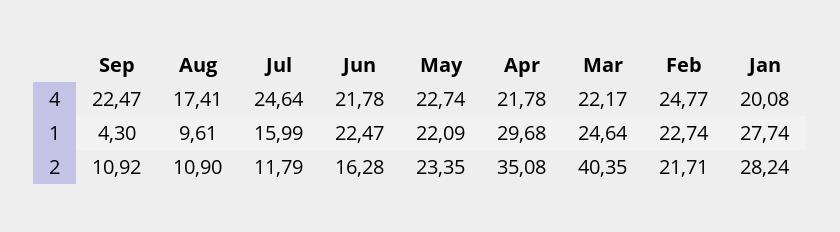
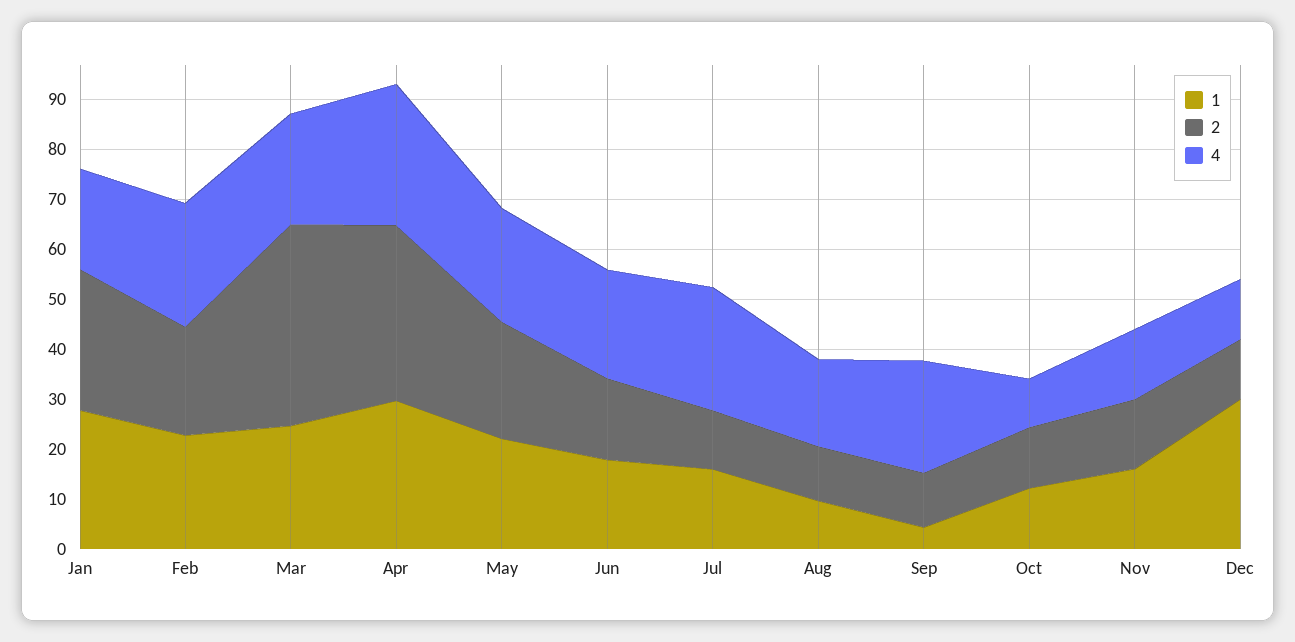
4, Apr: 21.78 -> 28
1, Jun: 22.47 -> 18
1, Oct: none -> 12
2, Oct: none -> 12
4, Oct: none -> 10
1, Nov: none -> 16
2, Nov: none -> 14
4, Nov: none -> 14
1, Dec: none -> 30
2, Dec: none -> 12
4, Dec: none -> 12

